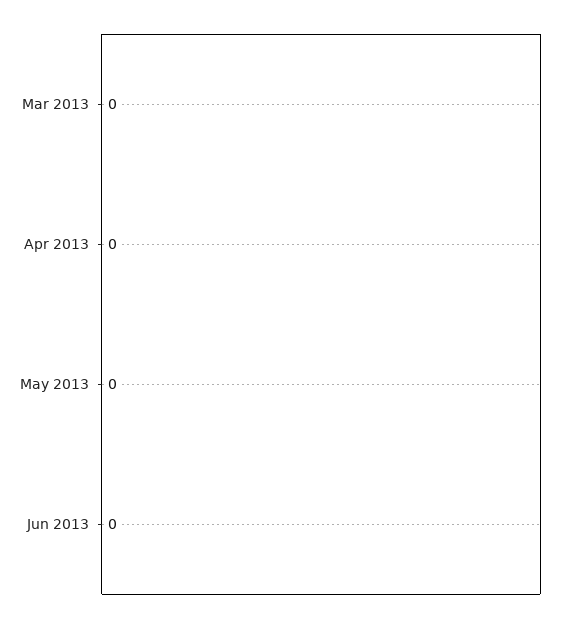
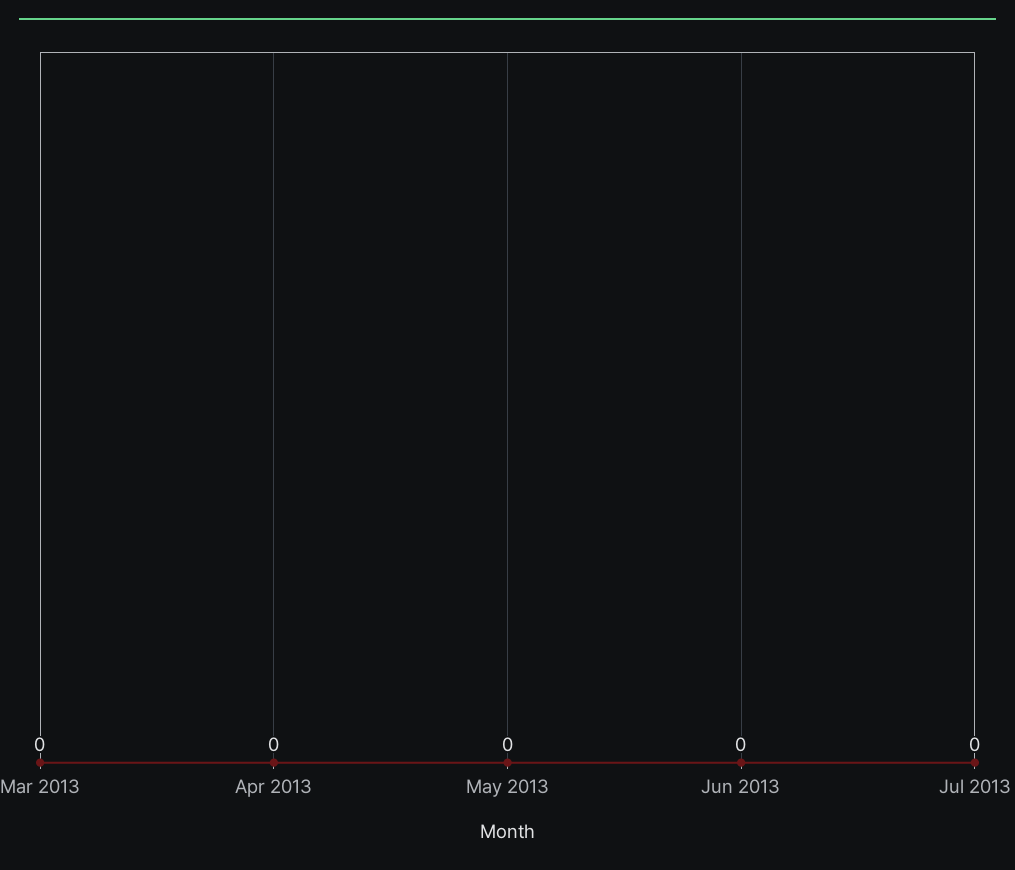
Jul 2013: none -> 0

